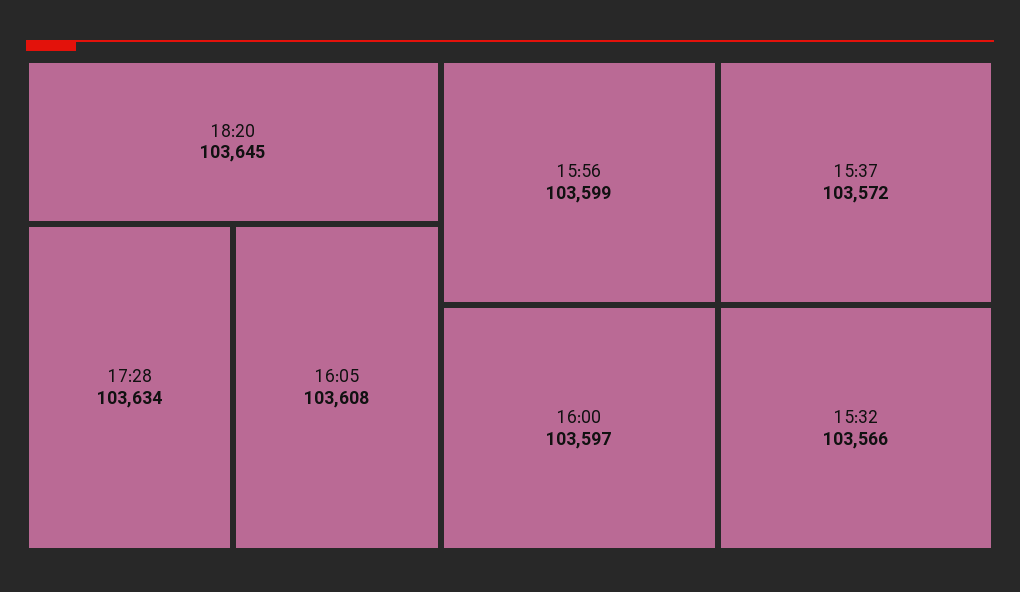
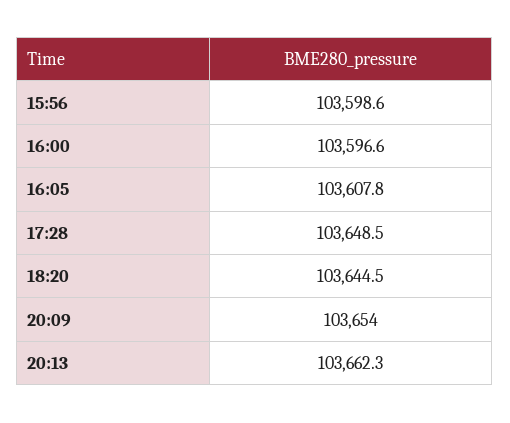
17:28: 103634 -> 103648.5
15:37: 103572 -> none
15:32: 103566 -> none
20:09: none -> 103654
20:13: none -> 103662.3

